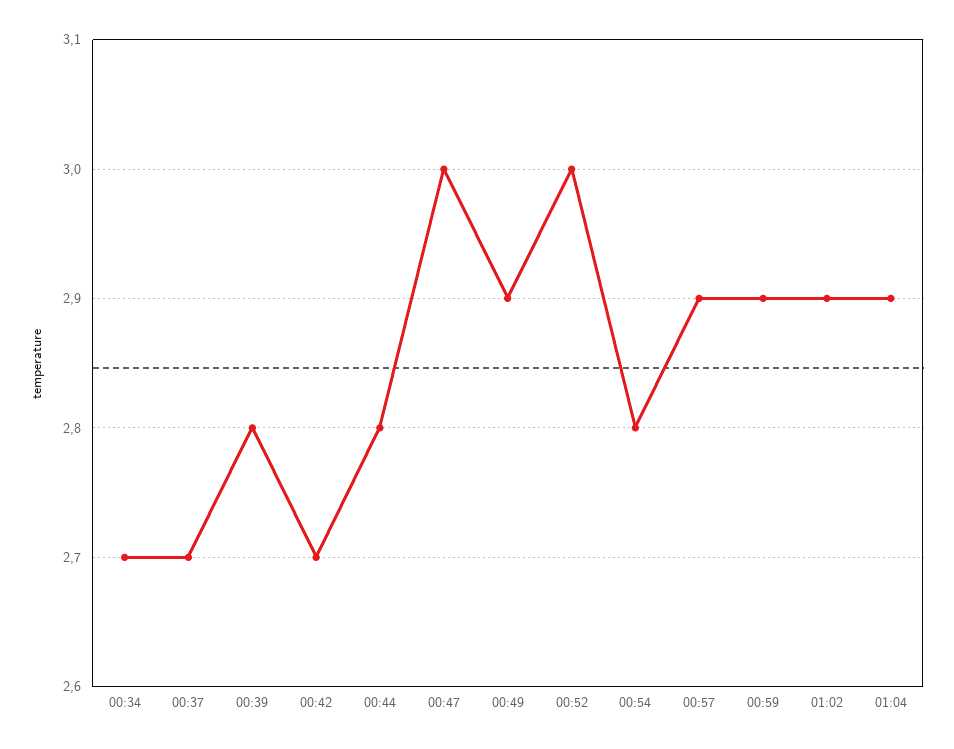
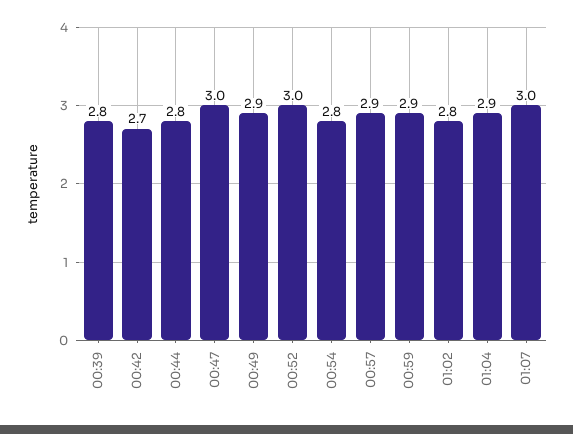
00:34: 2.7 -> none
00:37: 2.7 -> none
01:02: 2.9 -> 2.8
01:07: none -> 3

